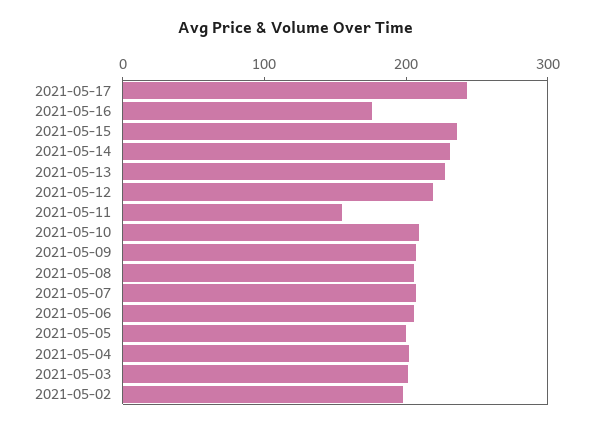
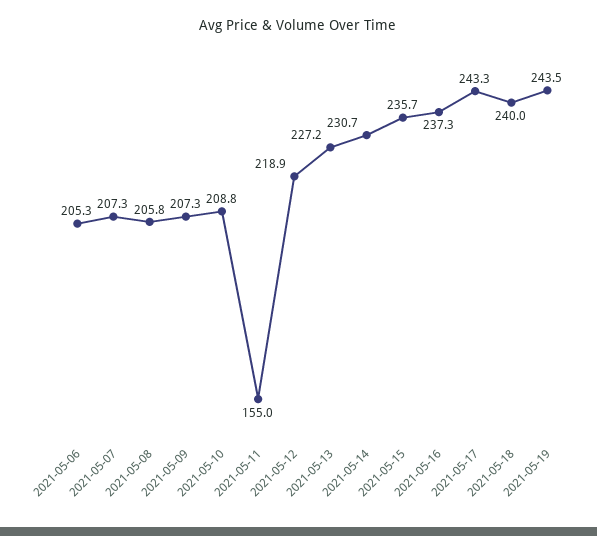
2021-05-16: 180 -> 237.3
2021-05-05: 200 -> none
2021-05-04: 200 -> none
2021-05-03: 200 -> none
2021-05-02: 200 -> none
2021-05-18: none -> 240
2021-05-19: none -> 243.5

